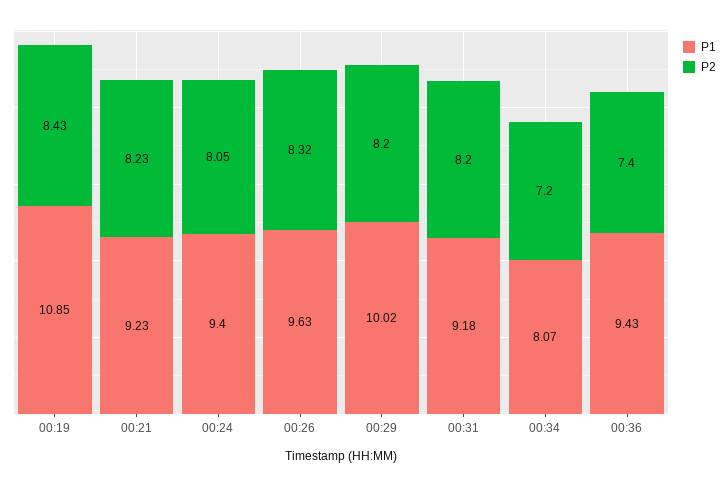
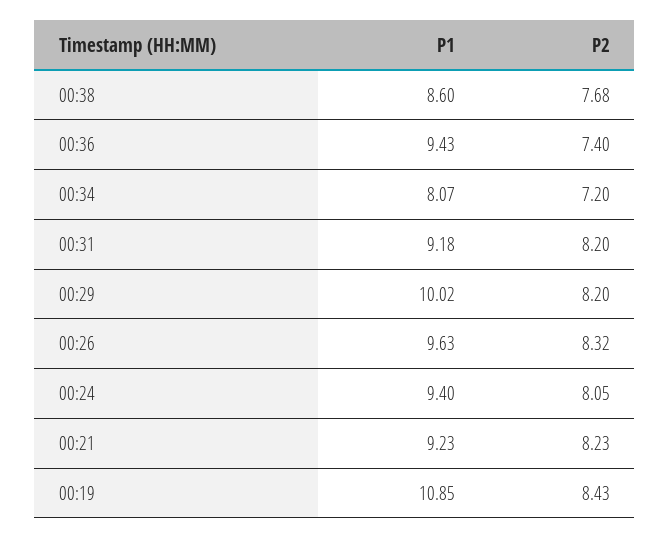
P1, 00:38: none -> 8.6
P2, 00:38: none -> 7.68

